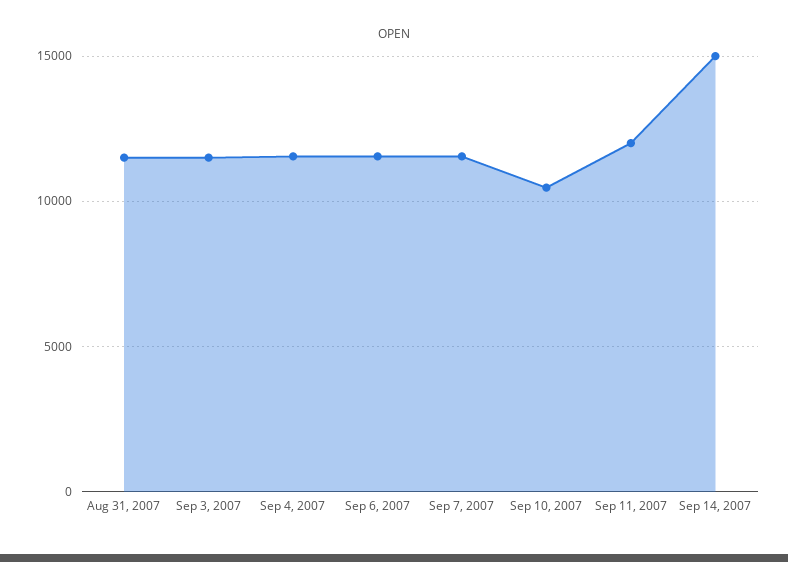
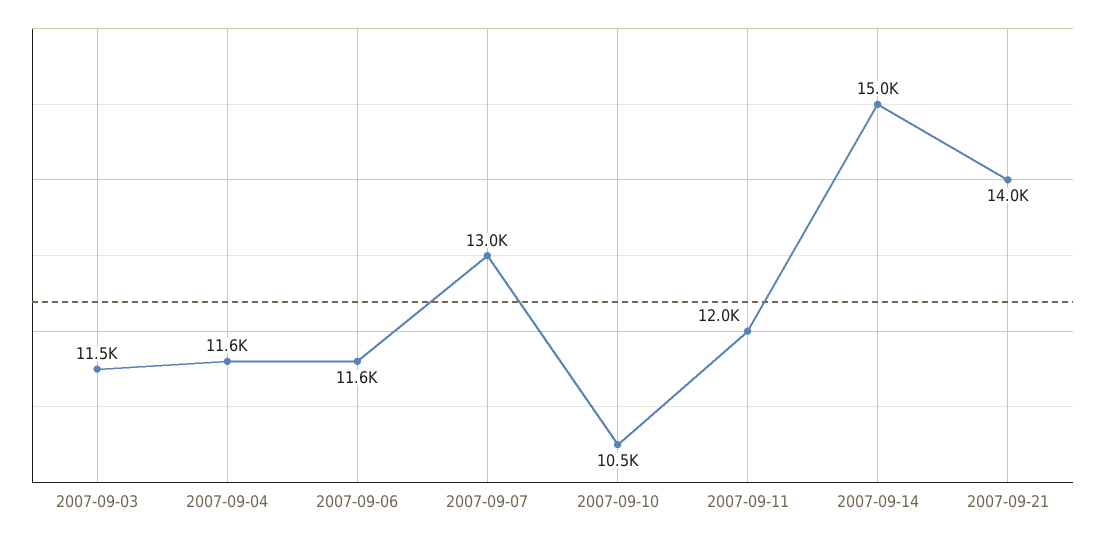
Aug 31, 2007: 11500 -> none
Sep 7, 2007: 11500 -> 13000
2007-09-21: none -> 14000

